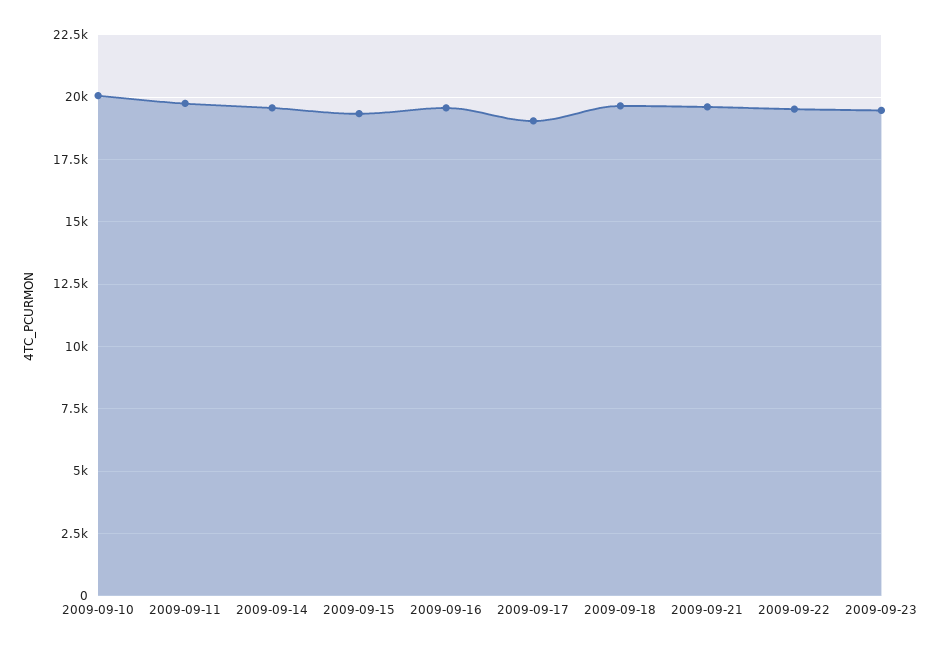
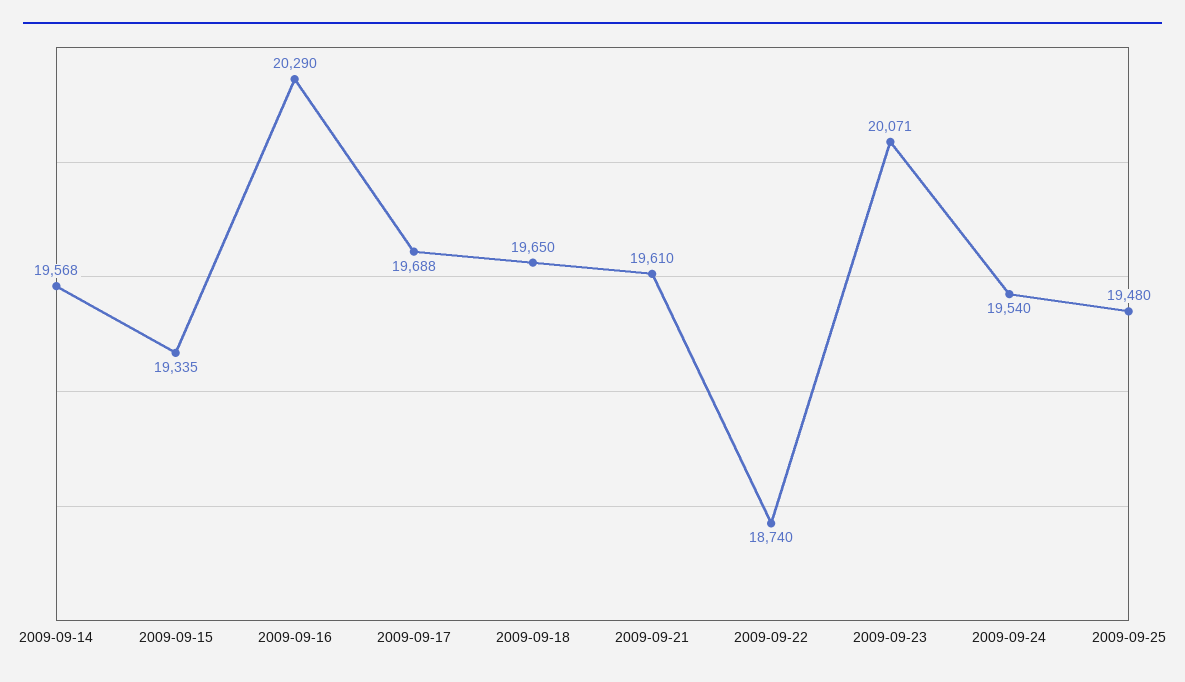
2009-09-10: 20000 -> none
2009-09-11: 19750 -> none
2009-09-16: 19500 -> 20290
2009-09-17: 19000 -> 19688
2009-09-22: 19500 -> 18740
2009-09-23: 19500 -> 20071
2009-09-24: none -> 19540
2009-09-25: none -> 19480

